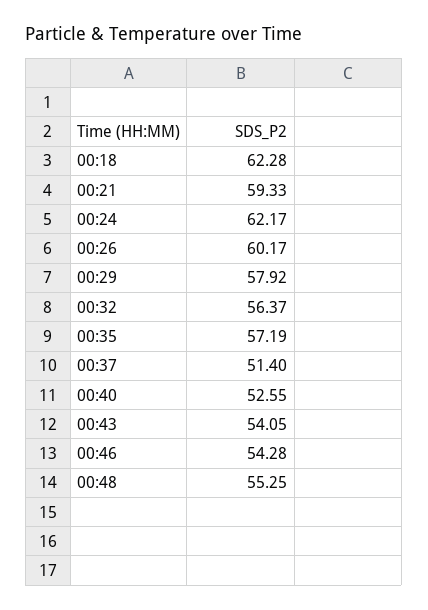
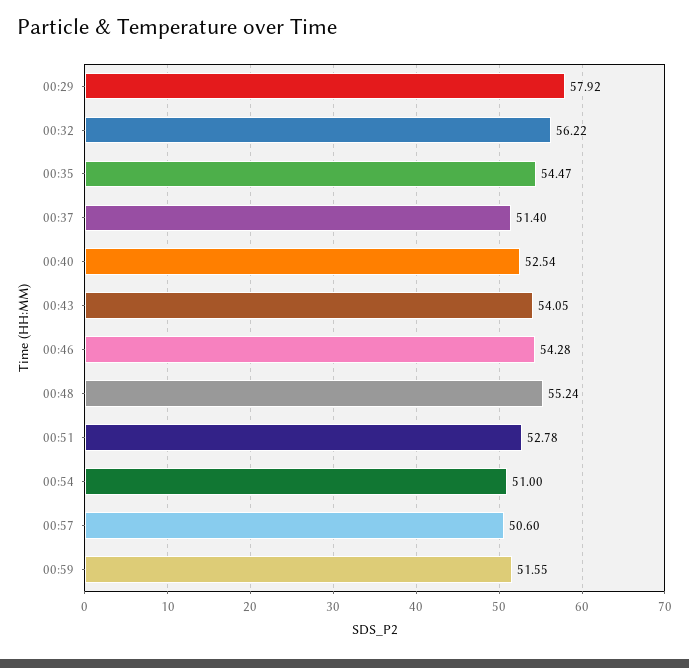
00:18: 62.28 -> none
00:21: 59.33 -> none
00:24: 62.17 -> none
00:26: 60.17 -> none
00:32: 56.37 -> 56.22
00:35: 57.19 -> 54.47
00:40: 52.55 -> 52.54
00:48: 55.25 -> 55.24
00:51: none -> 52.78
00:54: none -> 51
00:57: none -> 50.6
00:59: none -> 51.55

